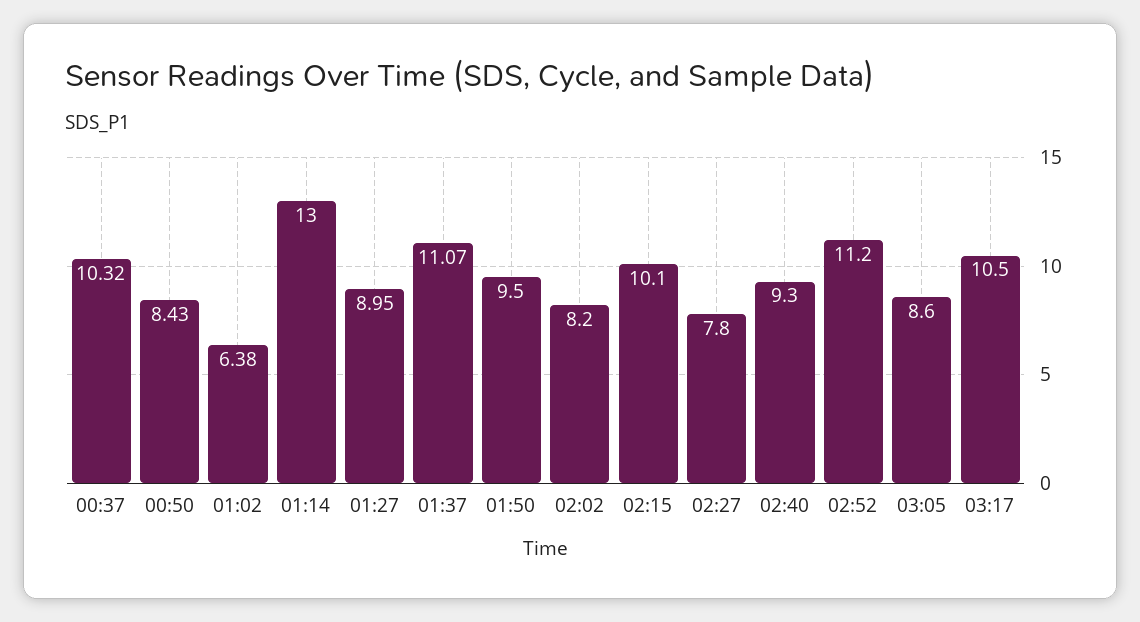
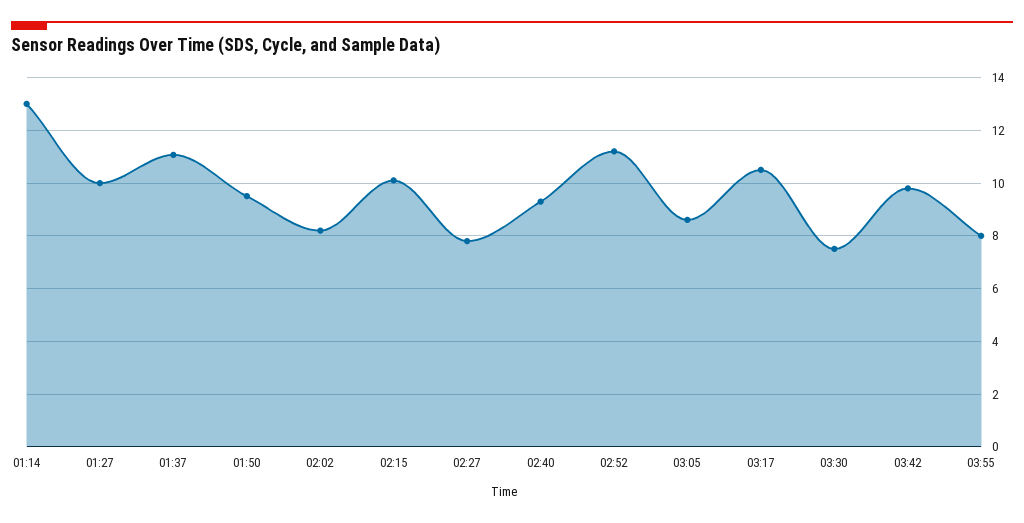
00:37: 10.32 -> none
00:50: 8.43 -> none
01:02: 6.38 -> none
01:27: 8.95 -> 10
03:30: none -> 7.5
03:42: none -> 9.75
03:55: none -> 8

